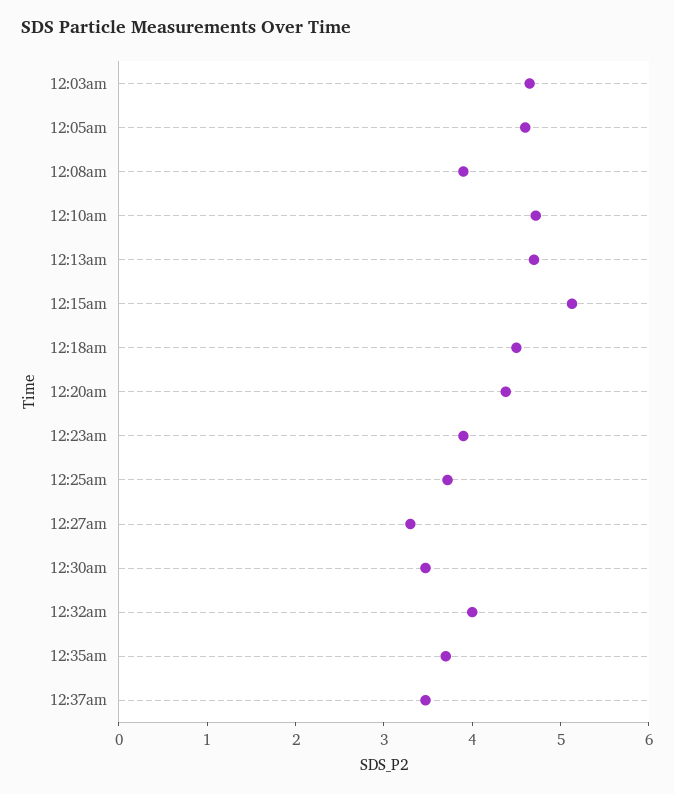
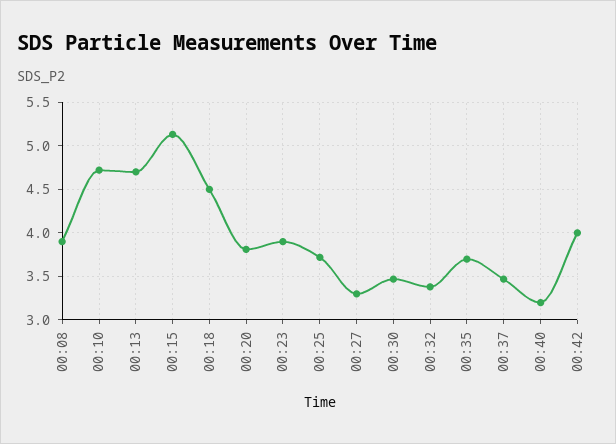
12:03am: 4.6 -> none
12:05am: 4.6 -> none
12:20am: 4.4 -> 3.8
12:32am: 4 -> 3.4
00:40: none -> 3.2
00:42: none -> 4

